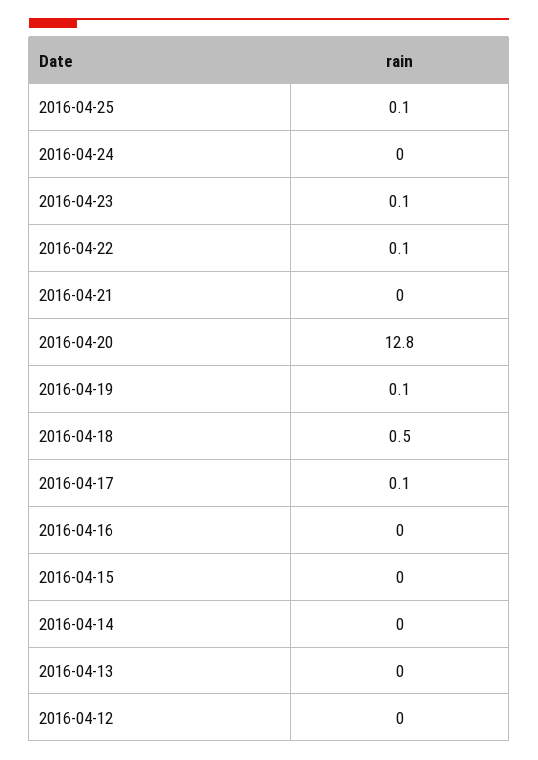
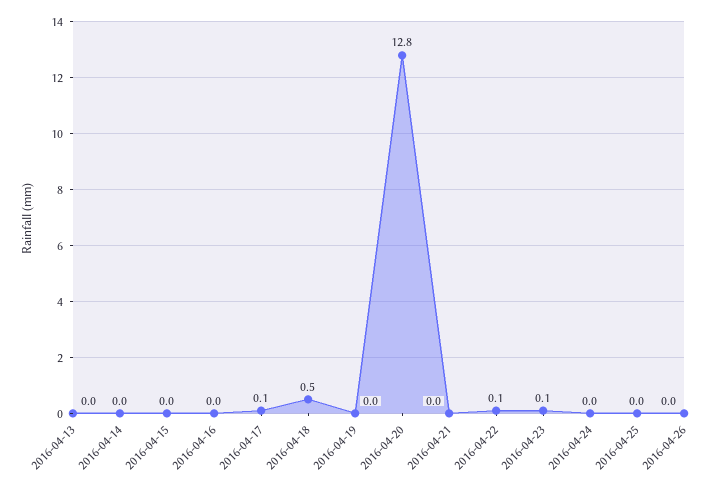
2016-04-25: 0.1 -> 0
2016-04-19: 0.1 -> 0
2016-04-12: 0 -> none
2016-04-26: none -> 0

